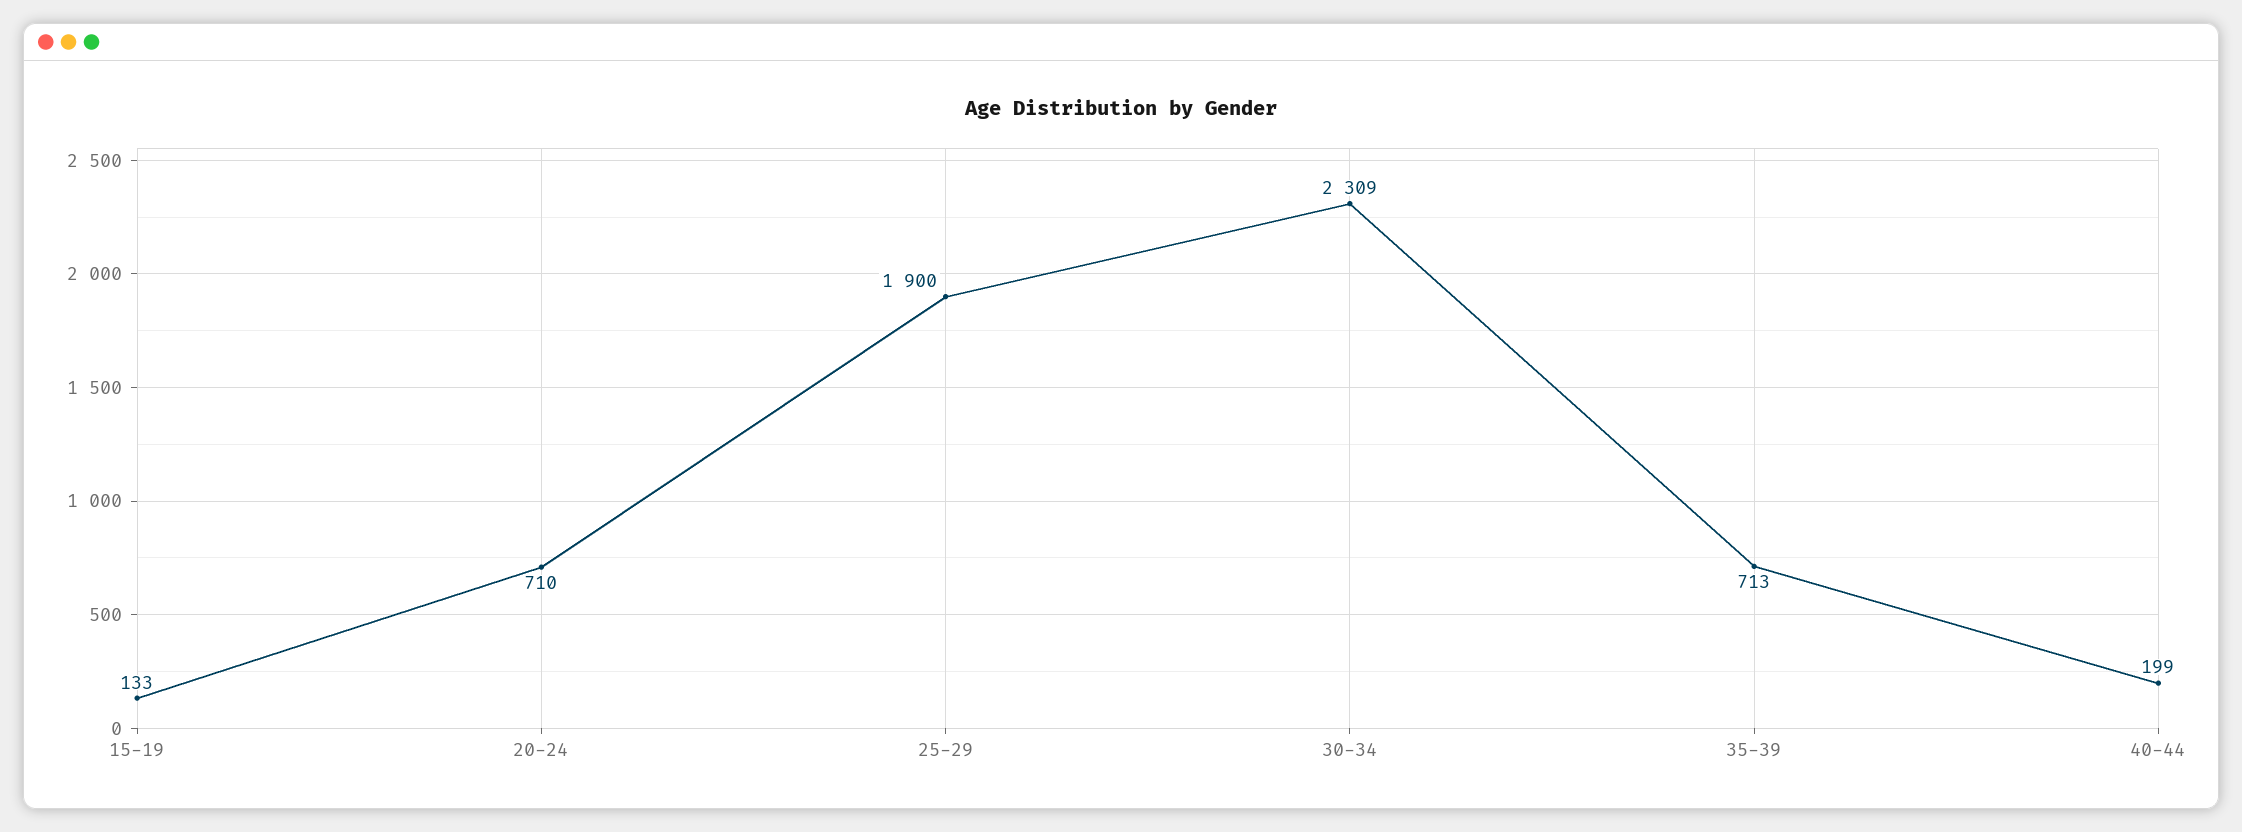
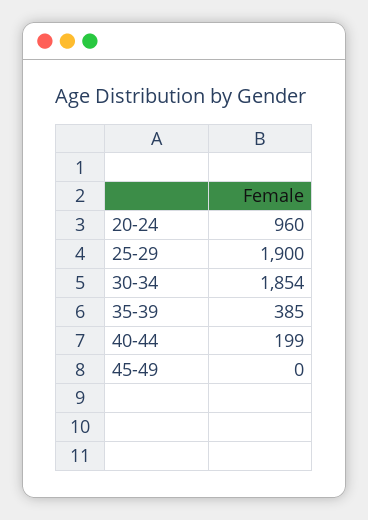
15-19: 133 -> none
20-24: 710 -> 960
30-34: 2309 -> 1854
35-39: 713 -> 385
45-49: none -> 0

